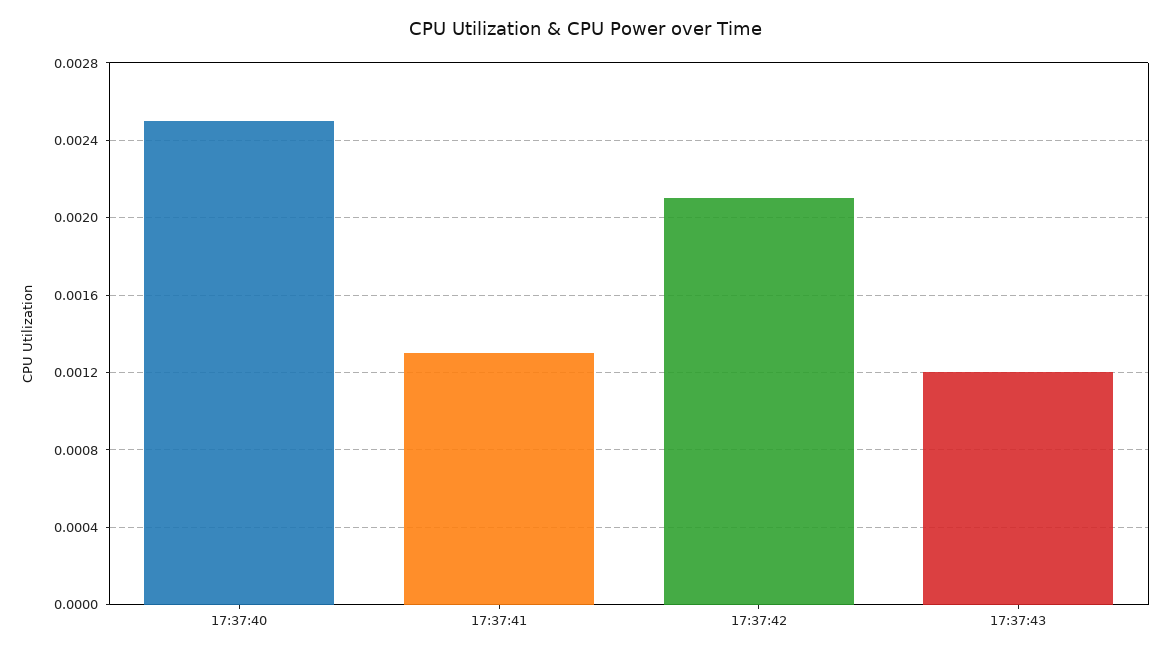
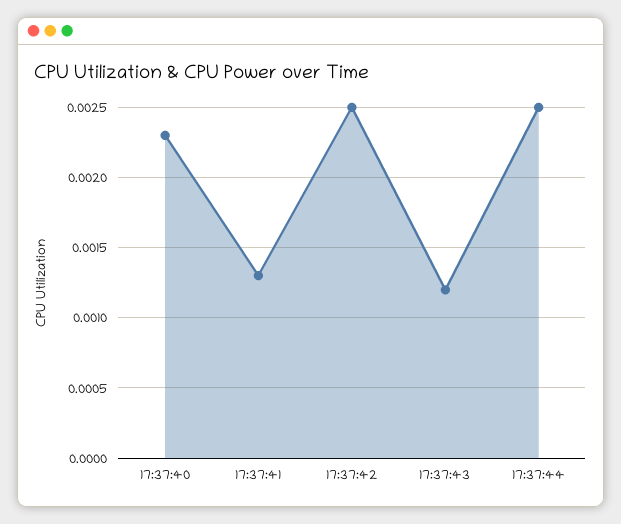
17:37:40: 0.0025 -> 0.0023
17:37:42: 0.0021 -> 0.0025
17:37:44: none -> 0.0025

